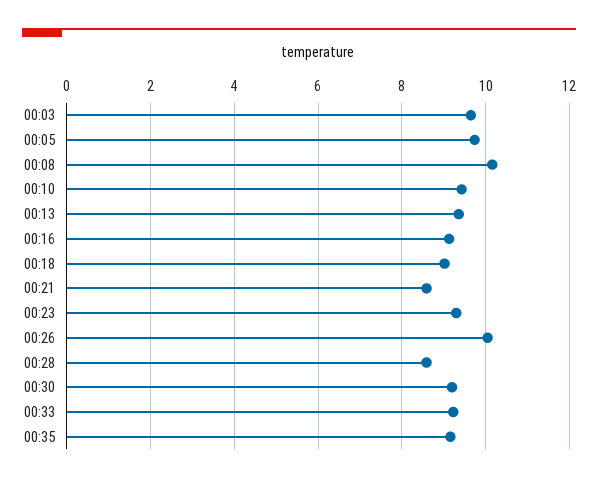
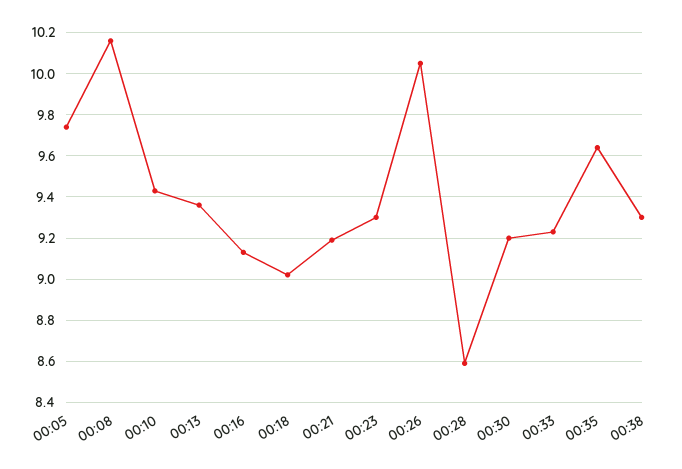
00:03: 9.6 -> none
00:21: 8.6 -> 9.2
00:35: 9.2 -> 9.65
00:38: none -> 9.3

